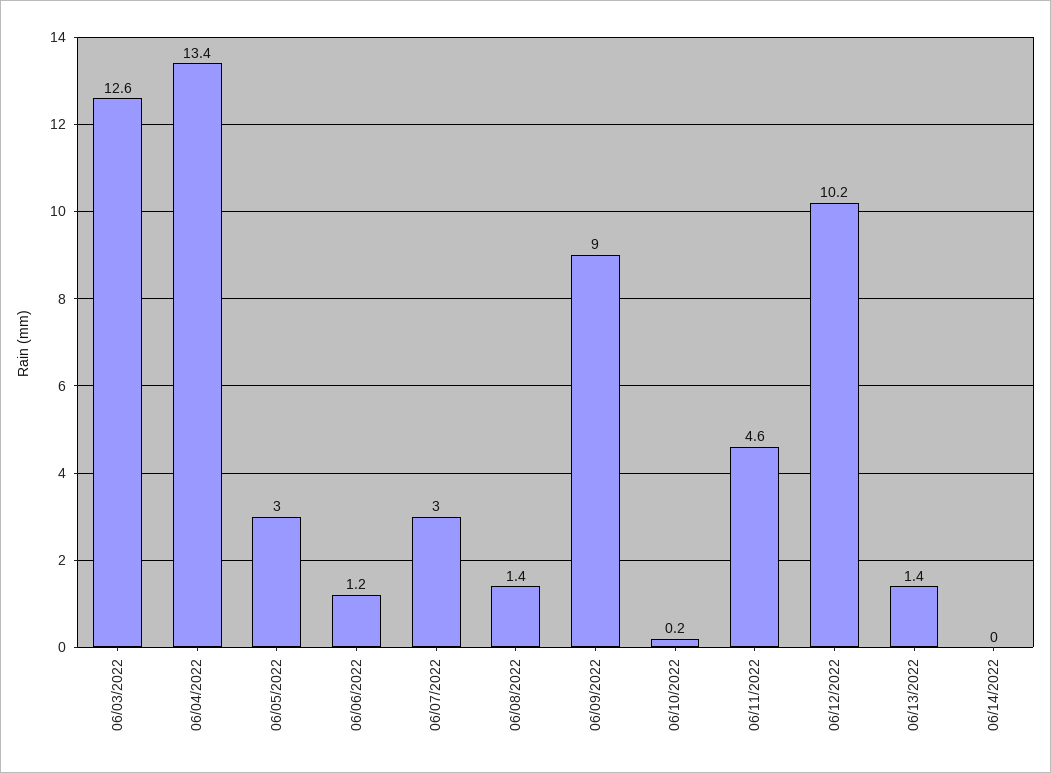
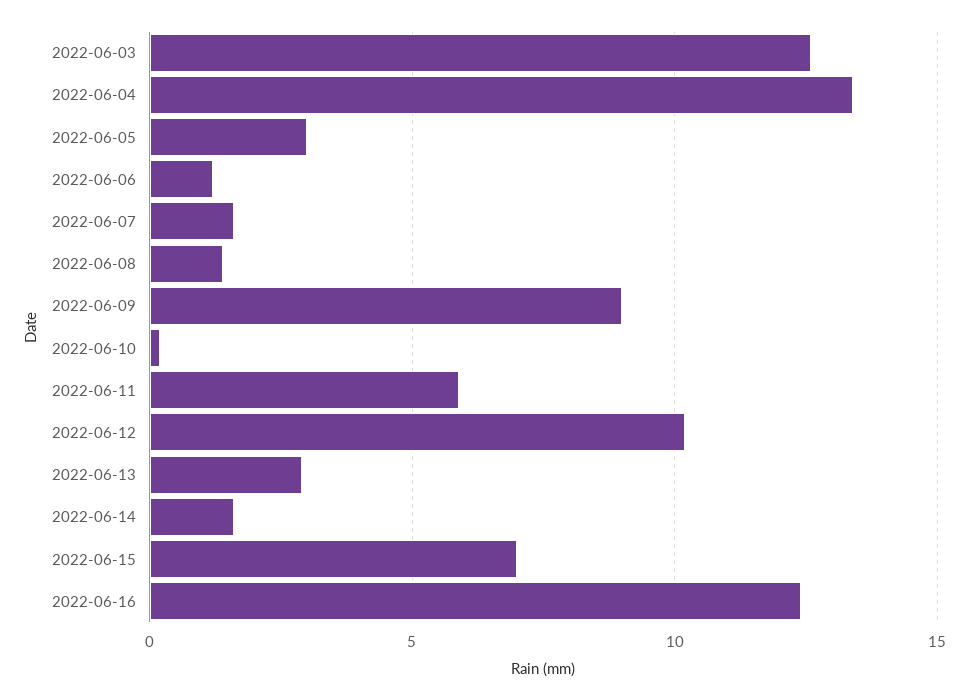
06/07/2022: 3 -> 1.5
06/11/2022: 4.6 -> 6
06/13/2022: 1.4 -> 3
06/14/2022: 0 -> 1.5
2022-06-15: none -> 7
2022-06-16: none -> 12.5

